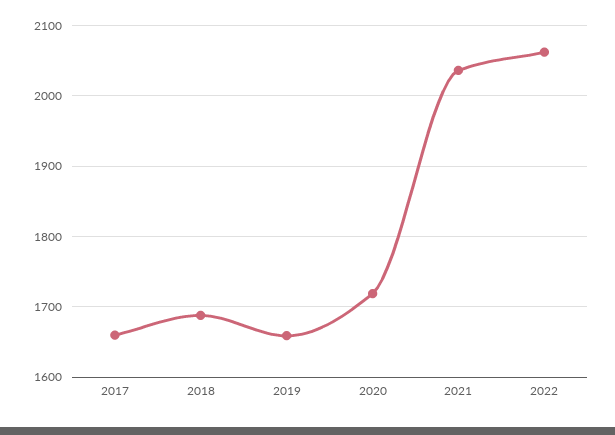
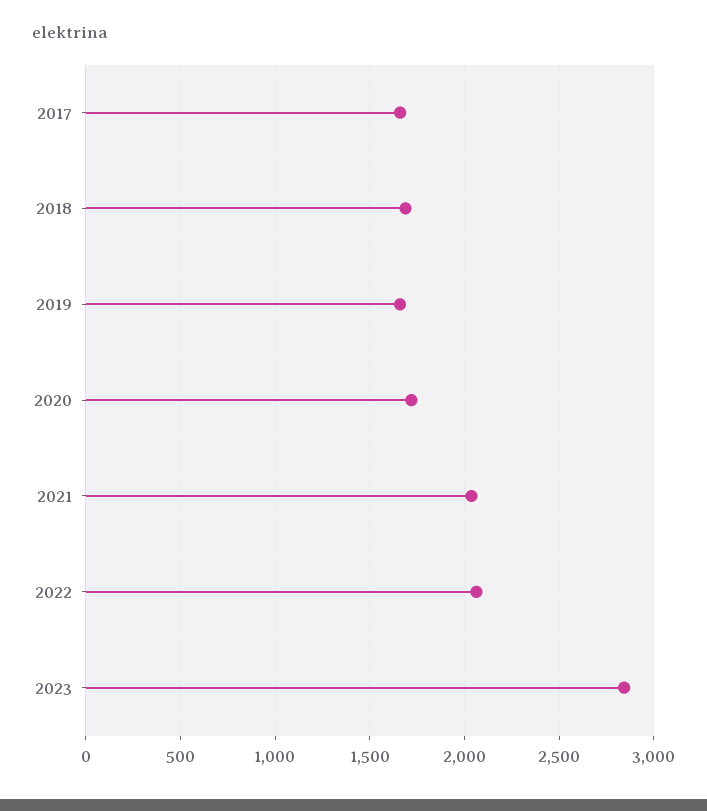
2023: none -> 2850

